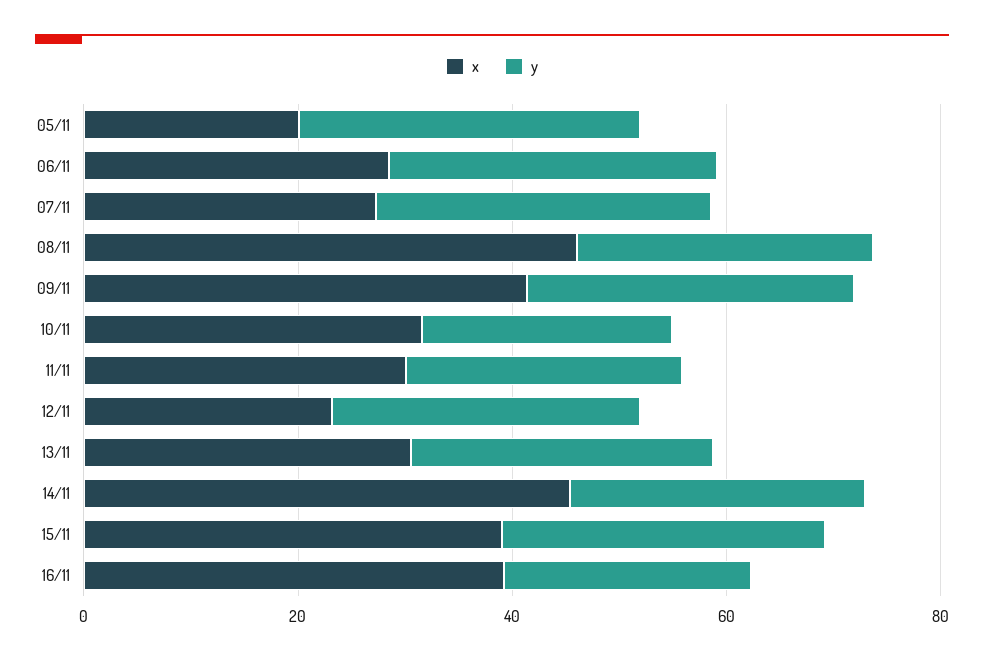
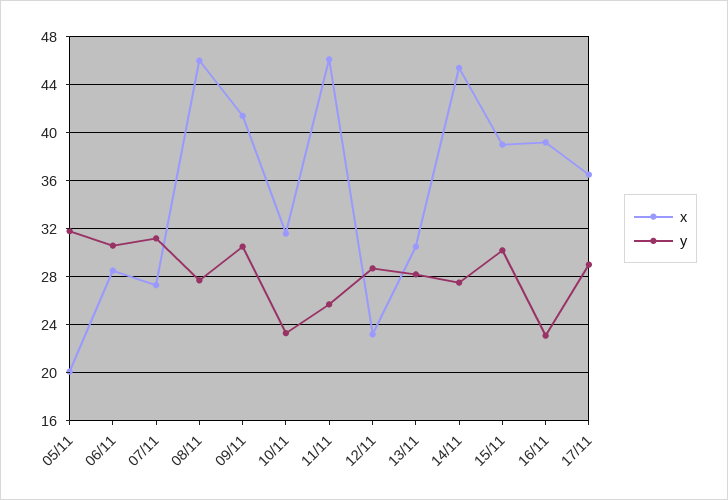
x, 11/11: 30 -> 46
x, 17/11: none -> 36.5
y, 17/11: none -> 29

